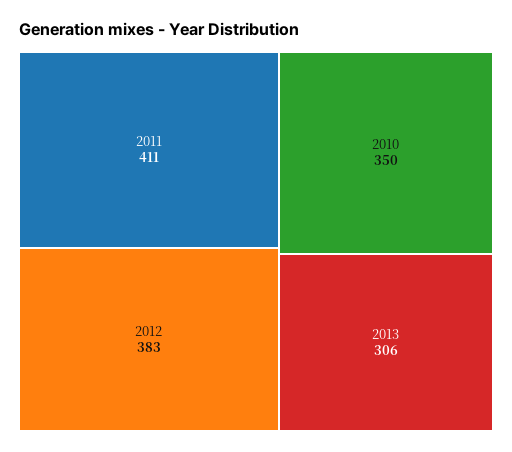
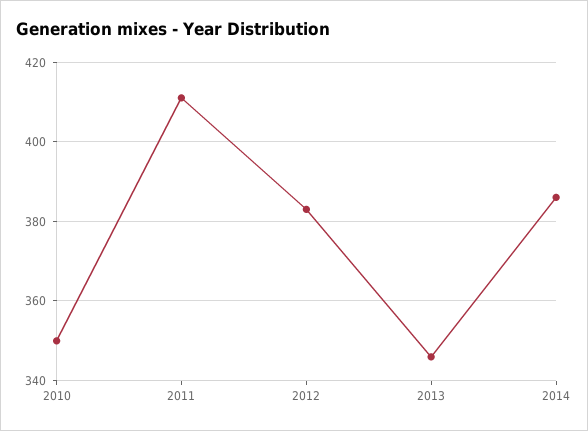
2013: 306 -> 345
2014: none -> 385

